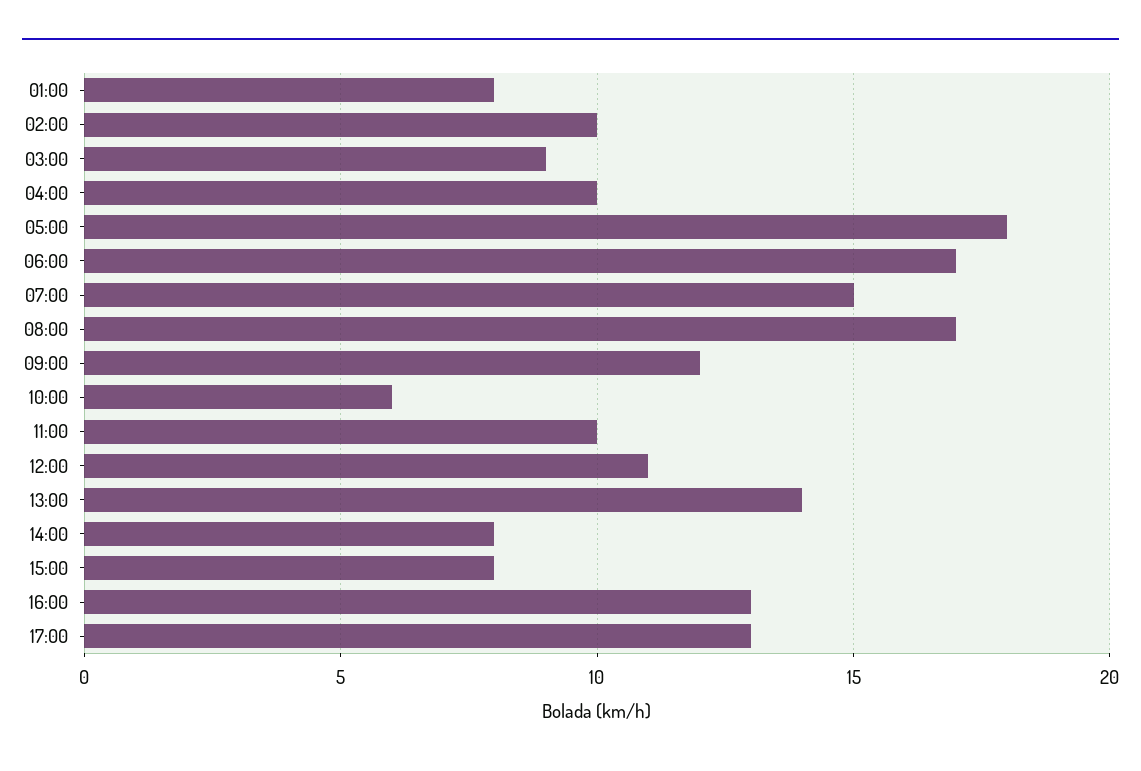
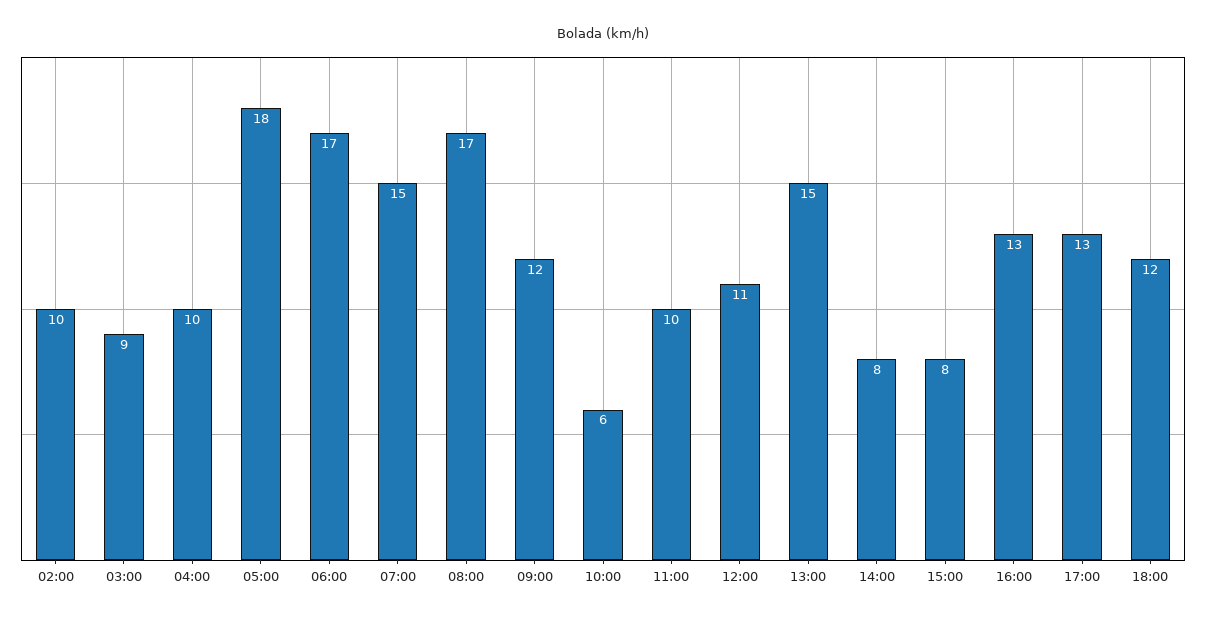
01:00: 8 -> none
13:00: 14 -> 15
18:00: none -> 12

